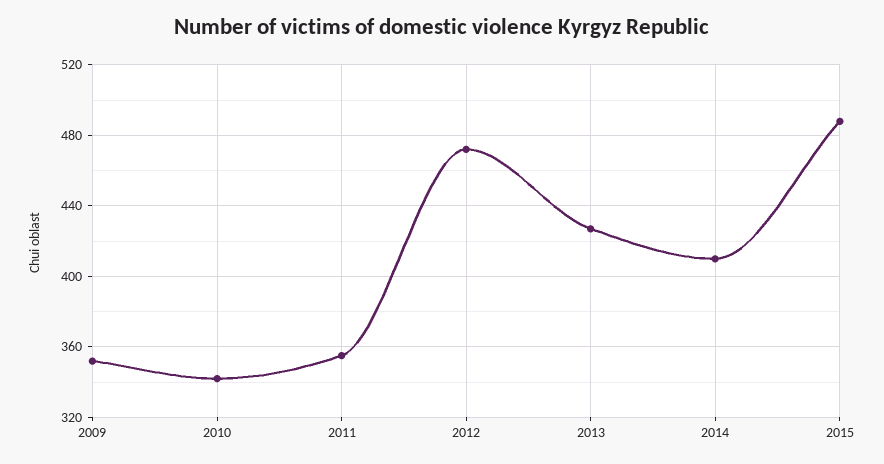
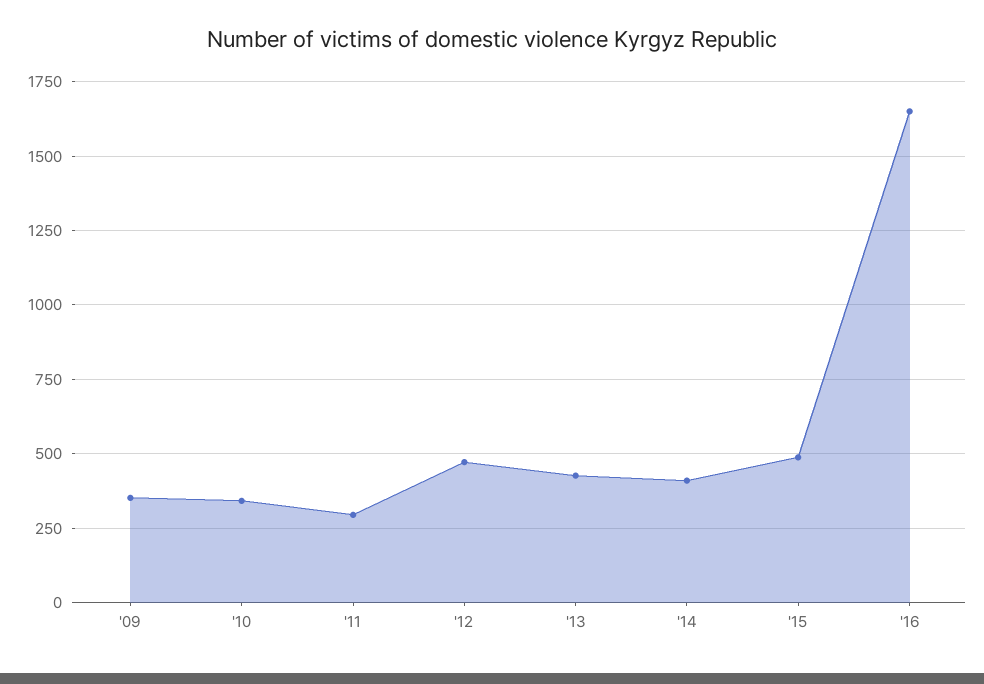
2011: 355 -> 300
'16: none -> 1650

